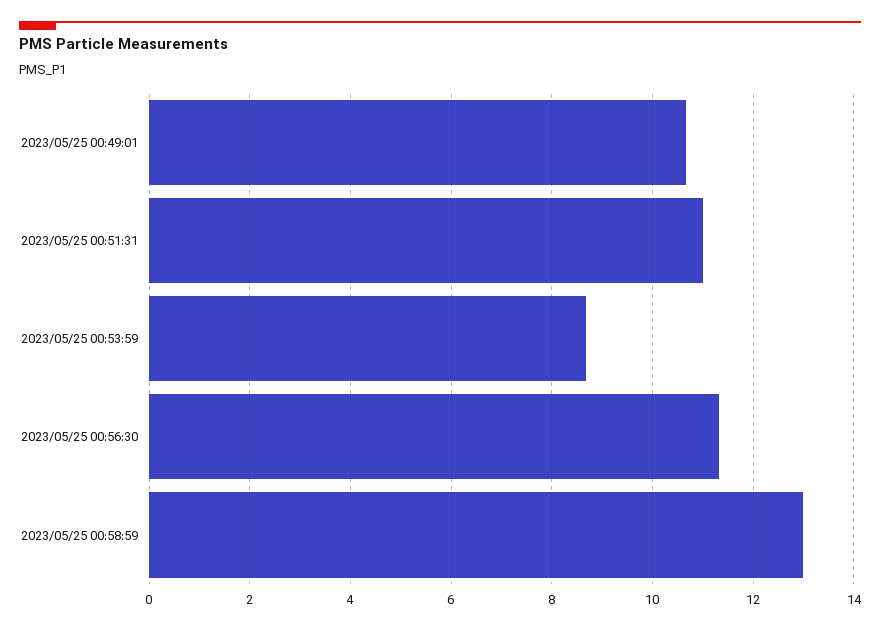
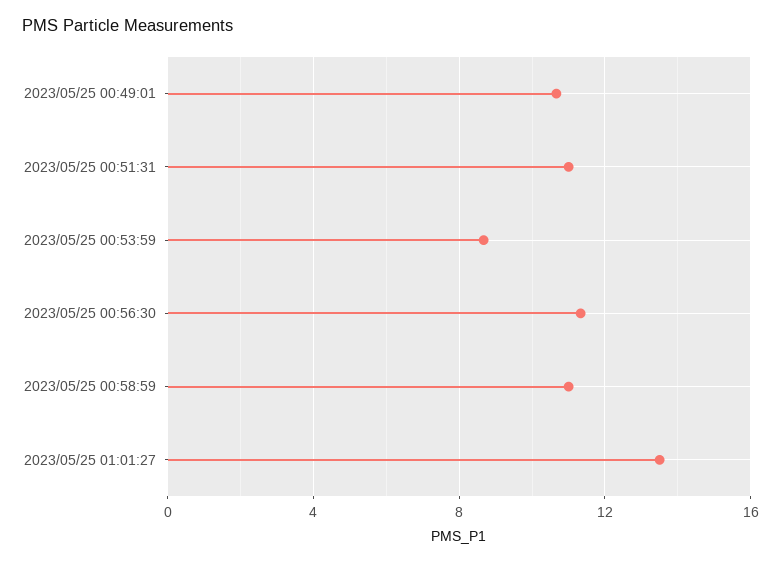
2023/05/25 00:58:59: 13 -> 11
2023/05/25 01:01:27: none -> 13.5

